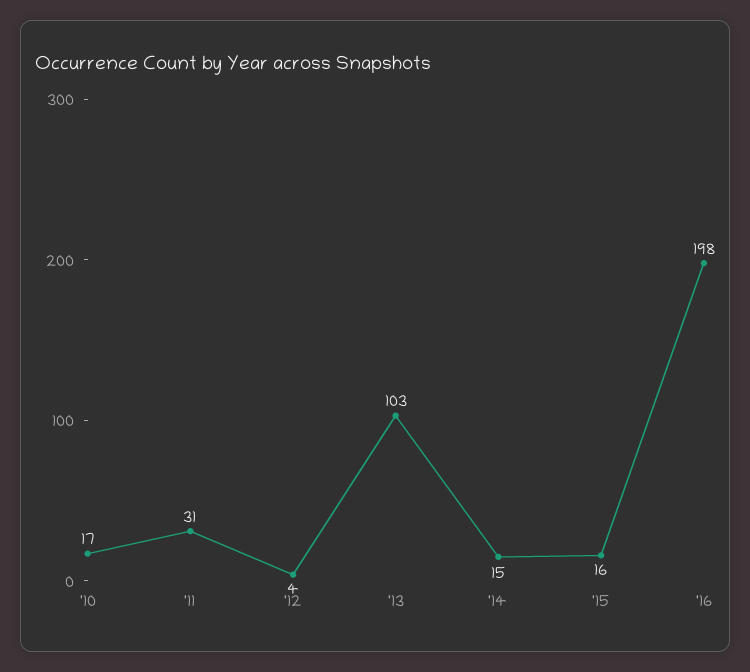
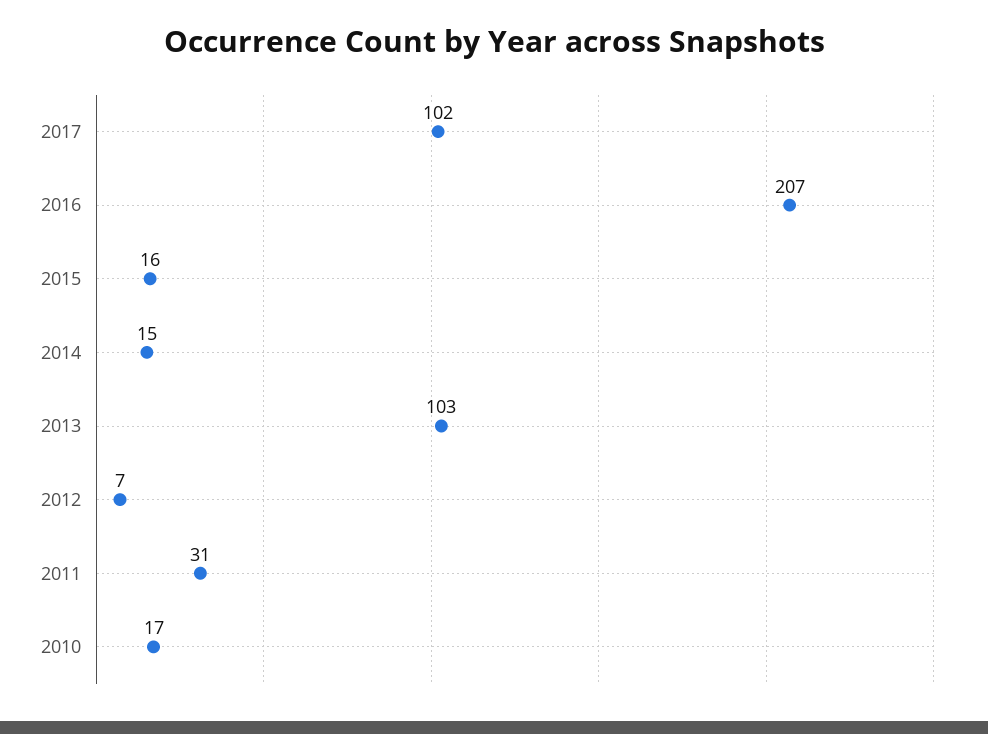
'12: 4 -> 7
'16: 198 -> 207
2017: none -> 102

